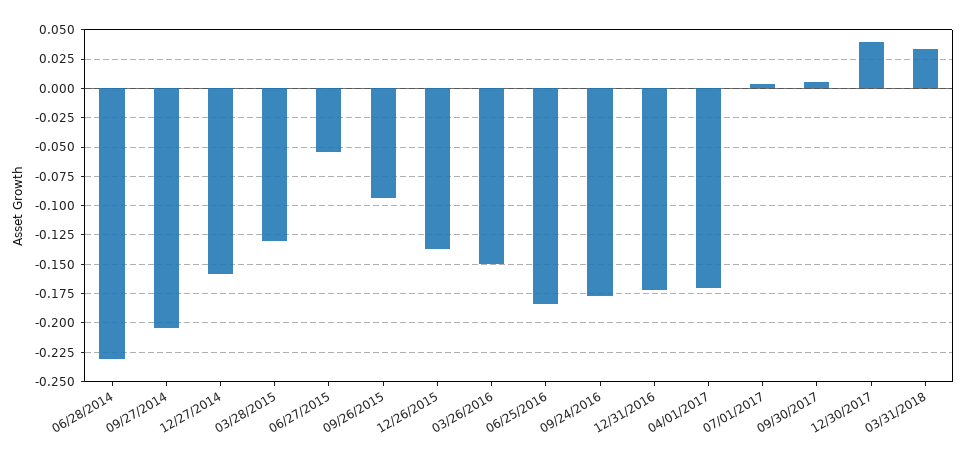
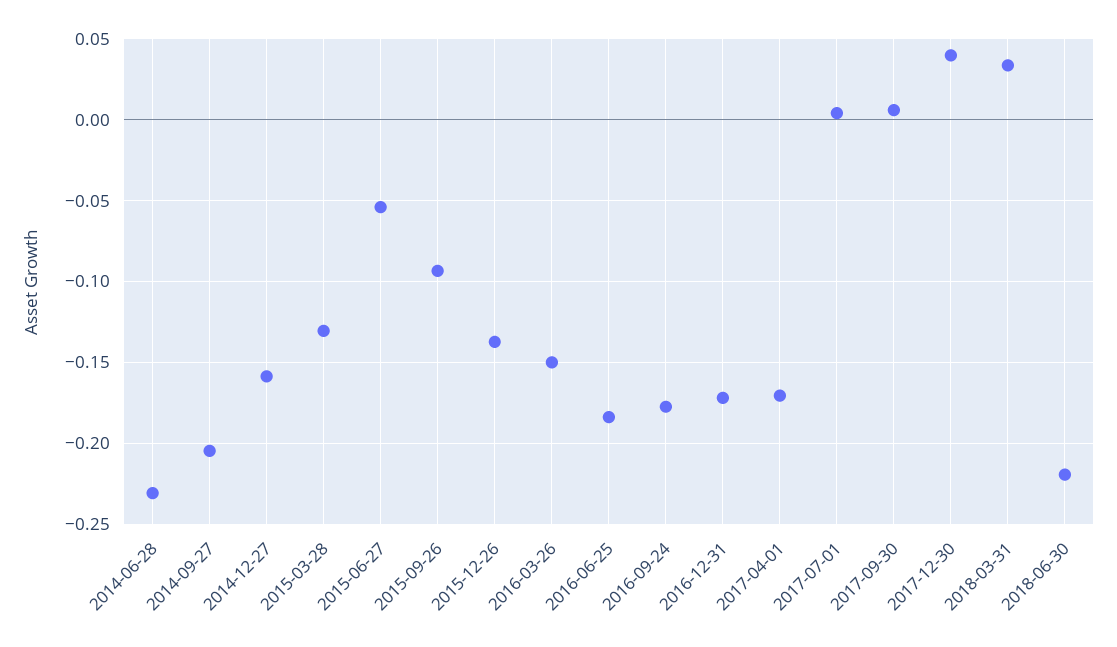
2018-06-30: none -> -0.22

